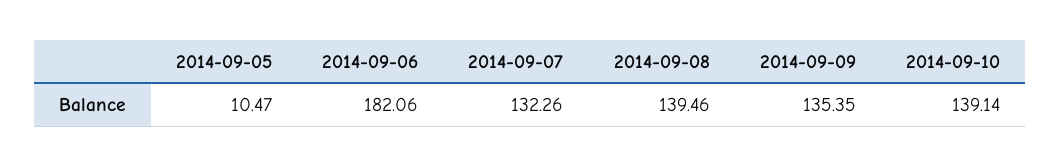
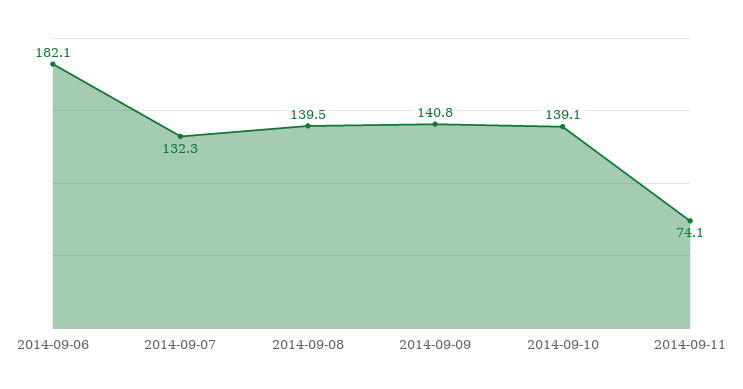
2014-09-05: 10.47 -> none
2014-09-09: 135.35 -> 140.8
2014-09-11: none -> 74.1

